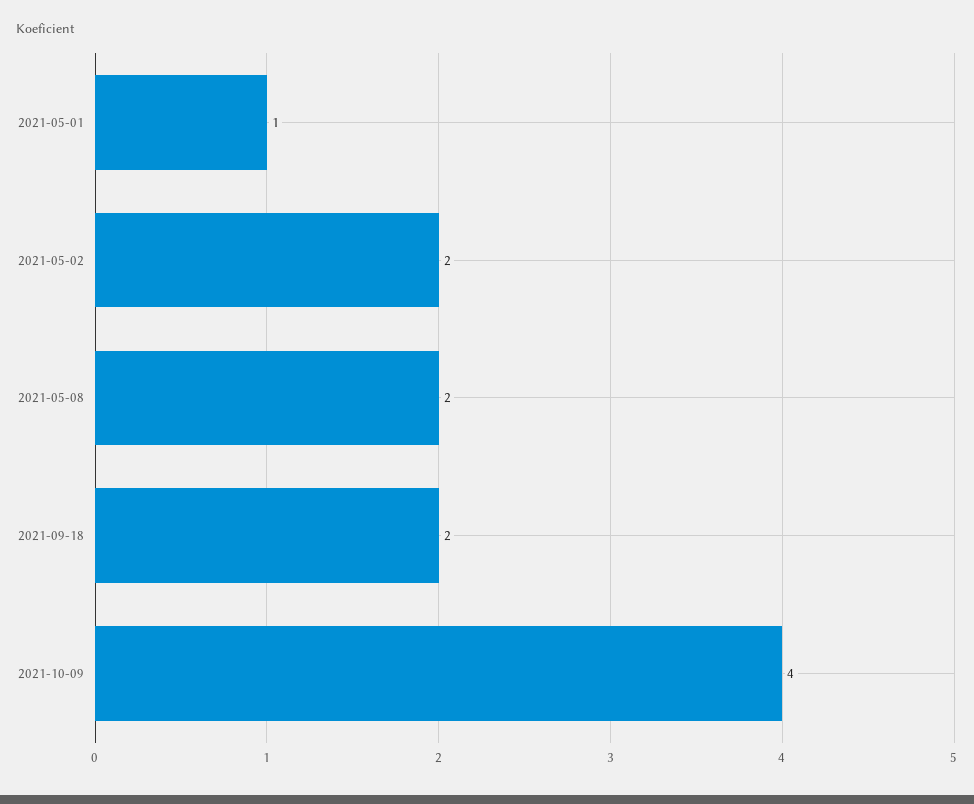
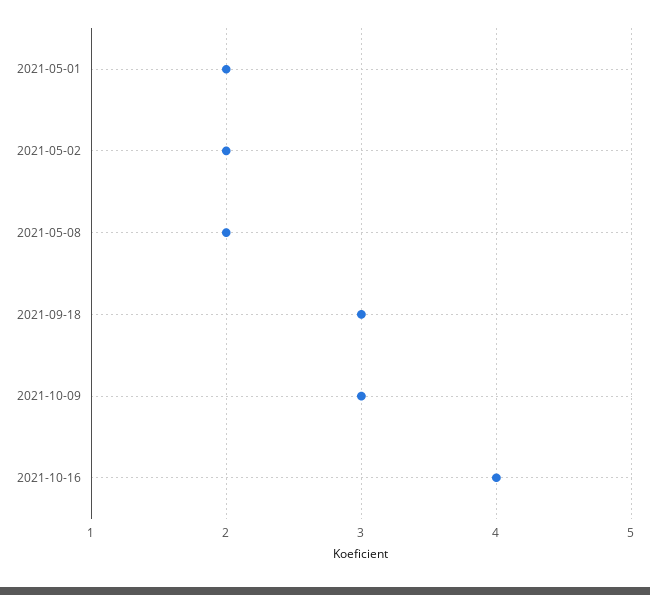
2021-05-01: 1 -> 2
2021-09-18: 2 -> 3
2021-10-09: 4 -> 3
2021-10-16: none -> 4

